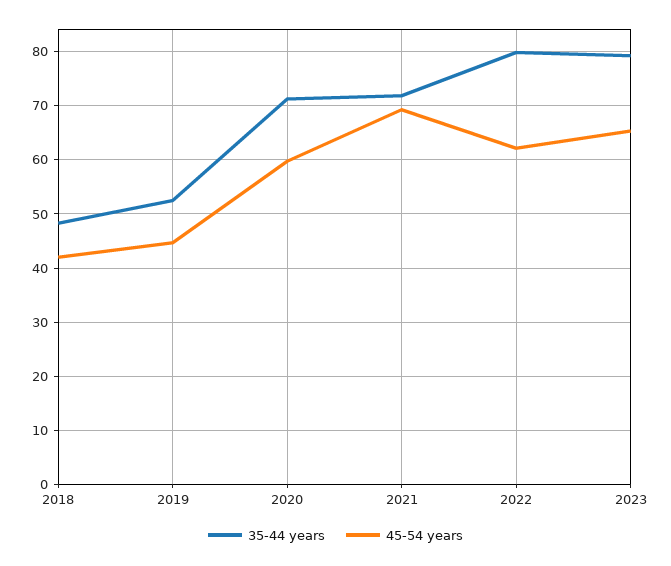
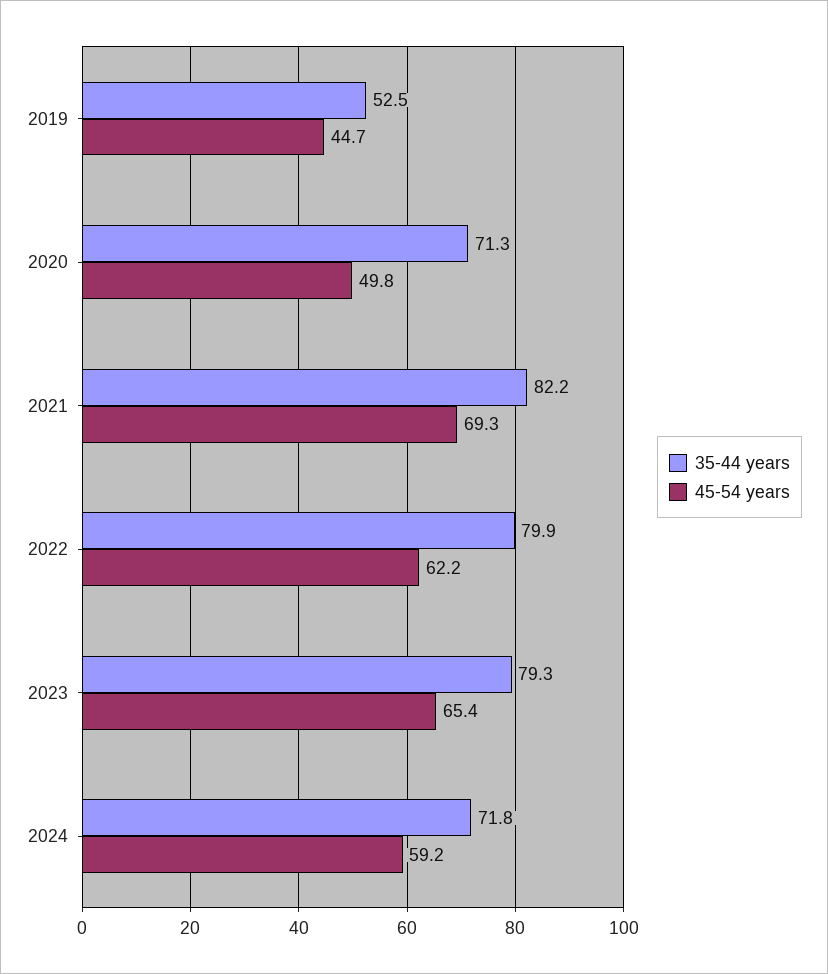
35-44 years, 2018: 48 -> none
45-54 years, 2018: 42 -> none
45-54 years, 2020: 60 -> 49.8
35-44 years, 2021: 72 -> 82.2
35-44 years, 2024: none -> 71.8
45-54 years, 2024: none -> 59.2

